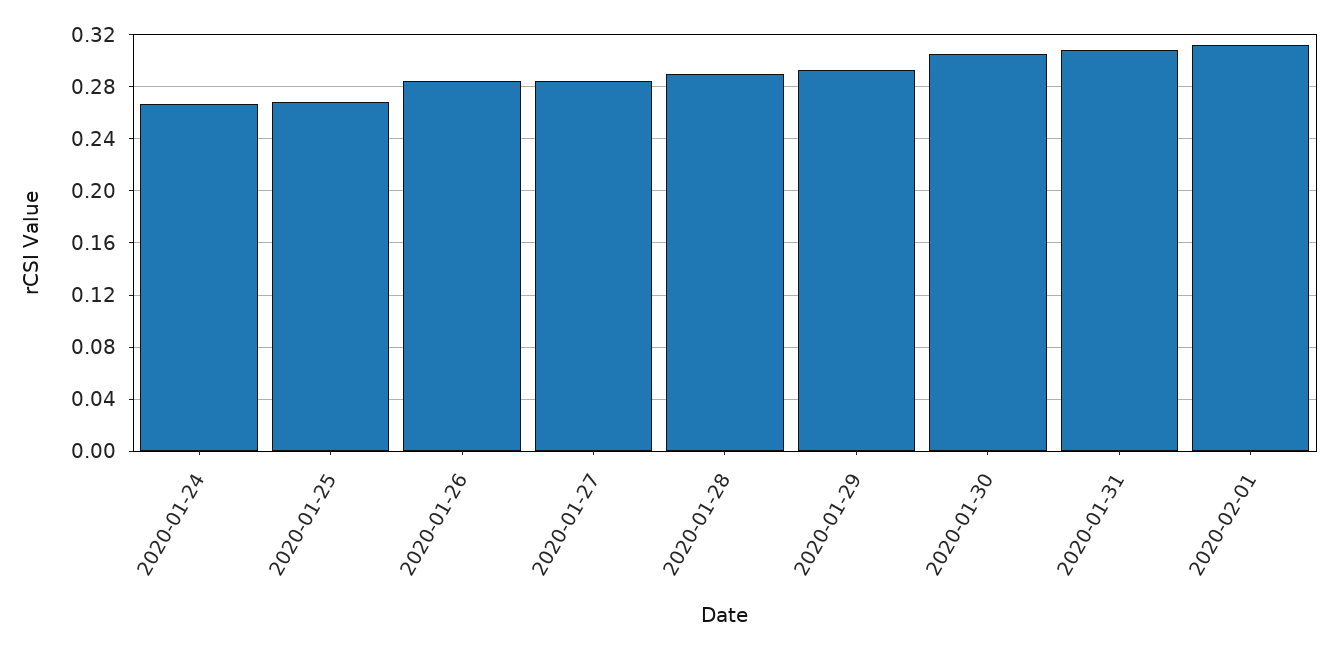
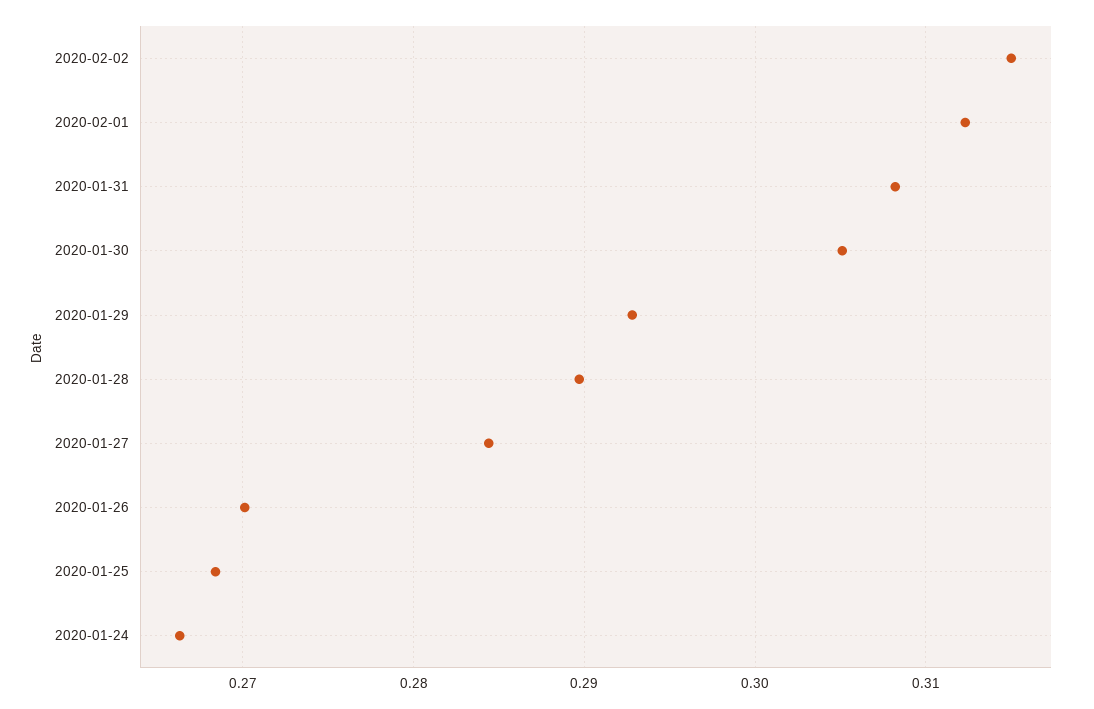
2020-01-26: 0.285 -> 0.27
2020-02-02: none -> 0.315

